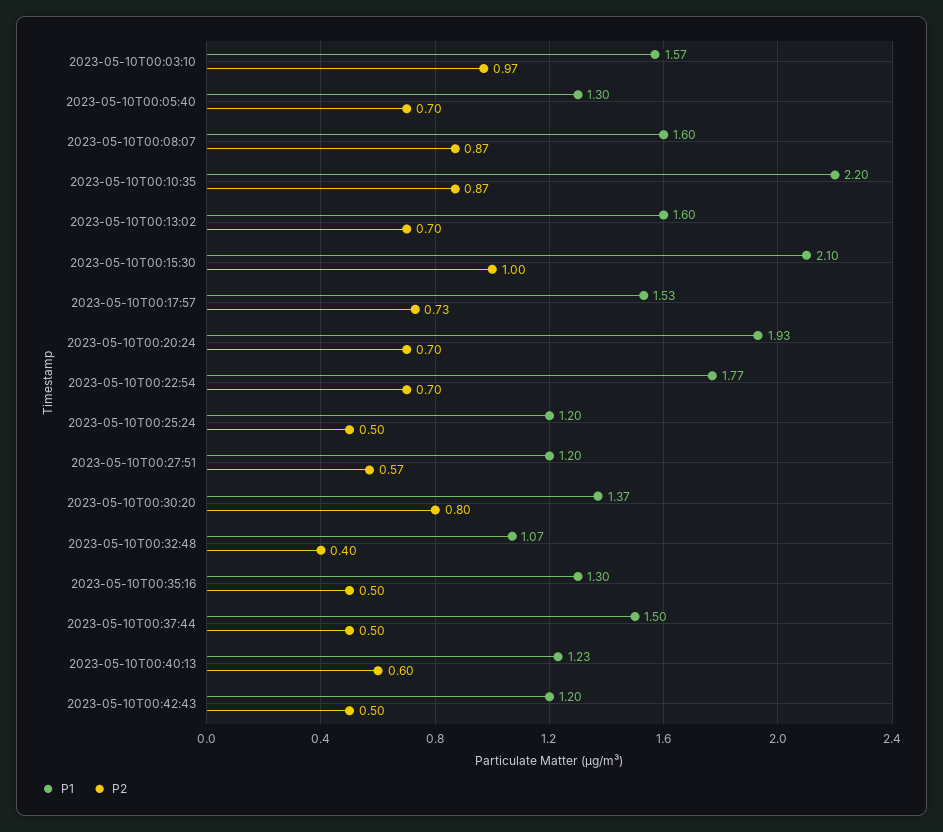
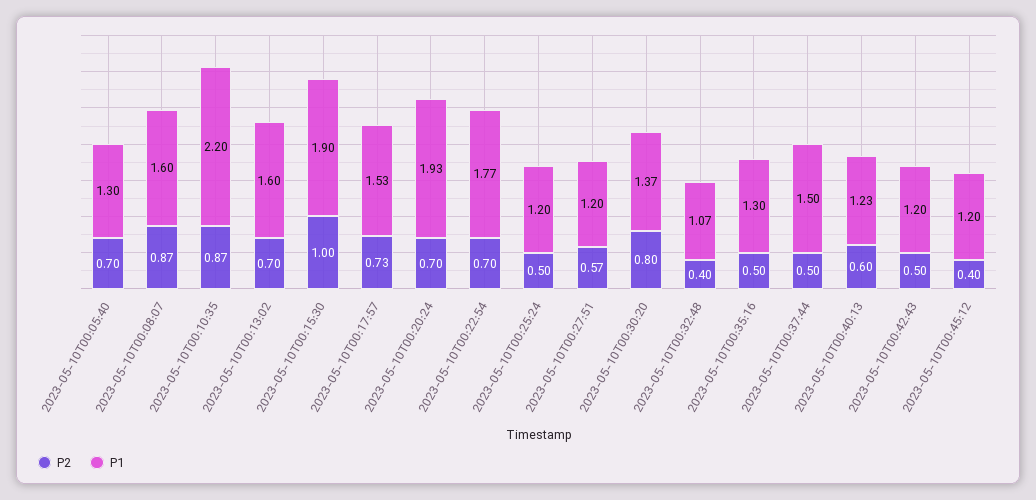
P1, 2023-05-10T00:03:10: 1.57 -> none
P2, 2023-05-10T00:03:10: 0.97 -> none
P1, 2023-05-10T00:15:30: 2.1 -> 1.9
P2, 2023-05-10T00:45:12: none -> 0.4
P1, 2023-05-10T00:45:12: none -> 1.2

